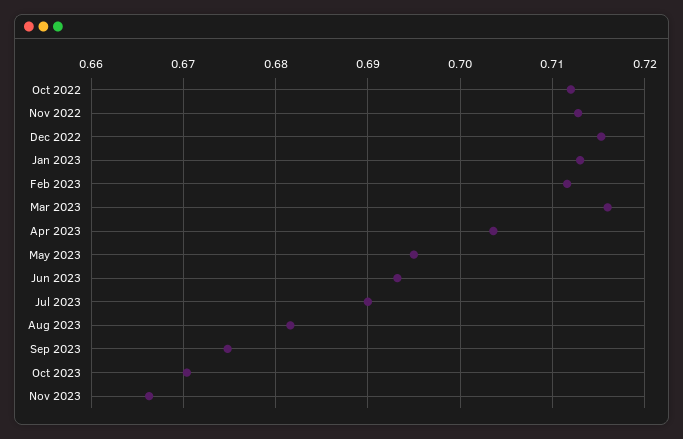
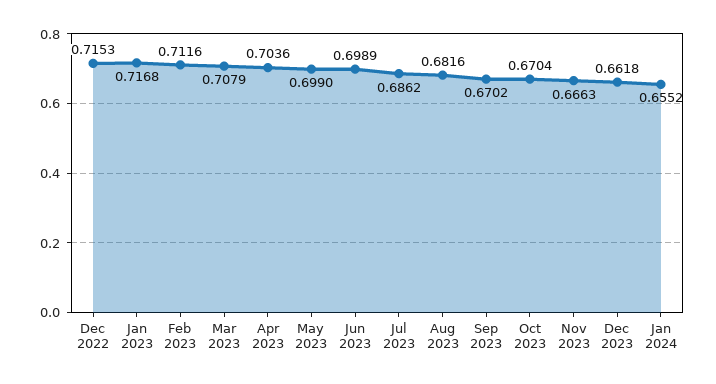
Oct 2022: 0.712 -> none
Nov 2022: 0.713 -> none
Jan 2023: 0.713 -> 0.7168
Mar 2023: 0.716 -> 0.7079
May 2023: 0.695 -> 0.699
Jun 2023: 0.693 -> 0.6989
Jul 2023: 0.69 -> 0.6862
Sep 2023: 0.675 -> 0.6702
Dec 2023: none -> 0.6618
Jan 2024: none -> 0.6552

